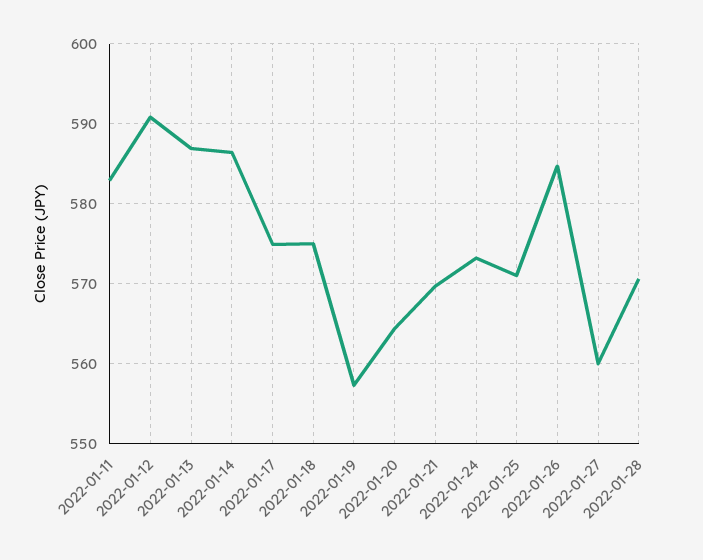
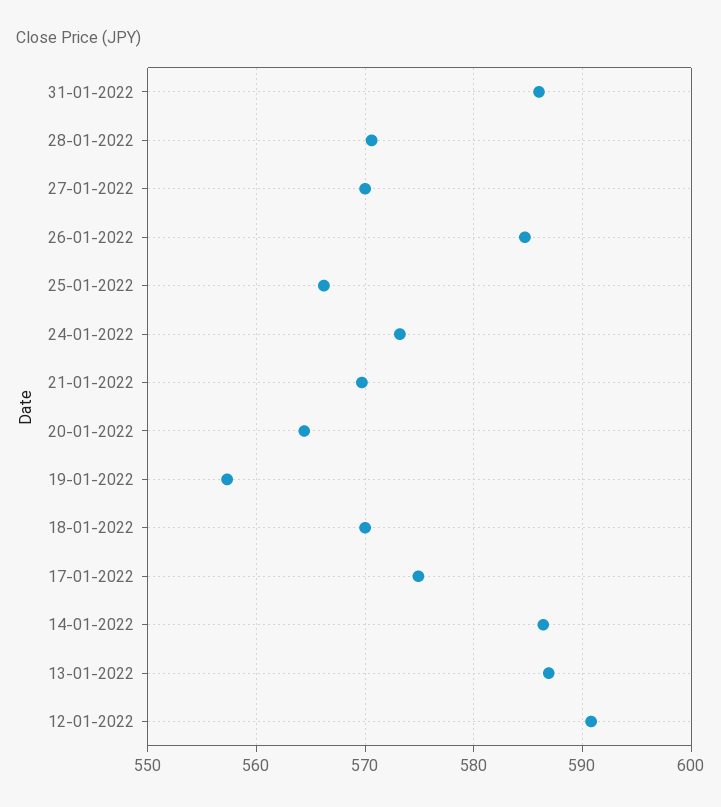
2022-01-11: 583 -> none
2022-01-18: 575 -> 570
2022-01-25: 571 -> 566
2022-01-27: 560 -> 570
31-01-2022: none -> 586

